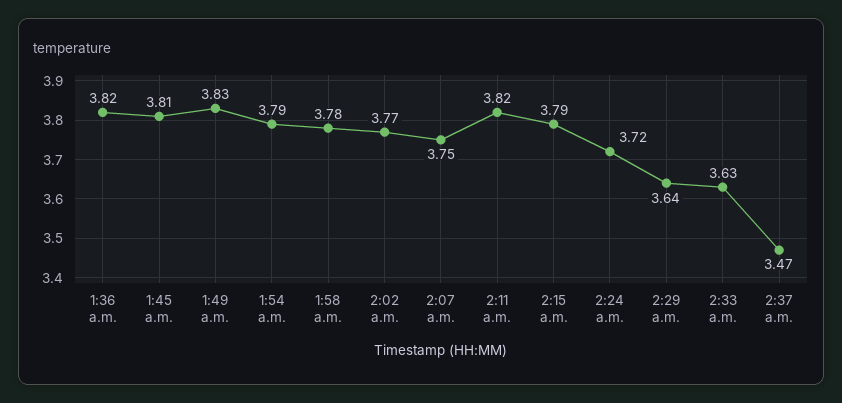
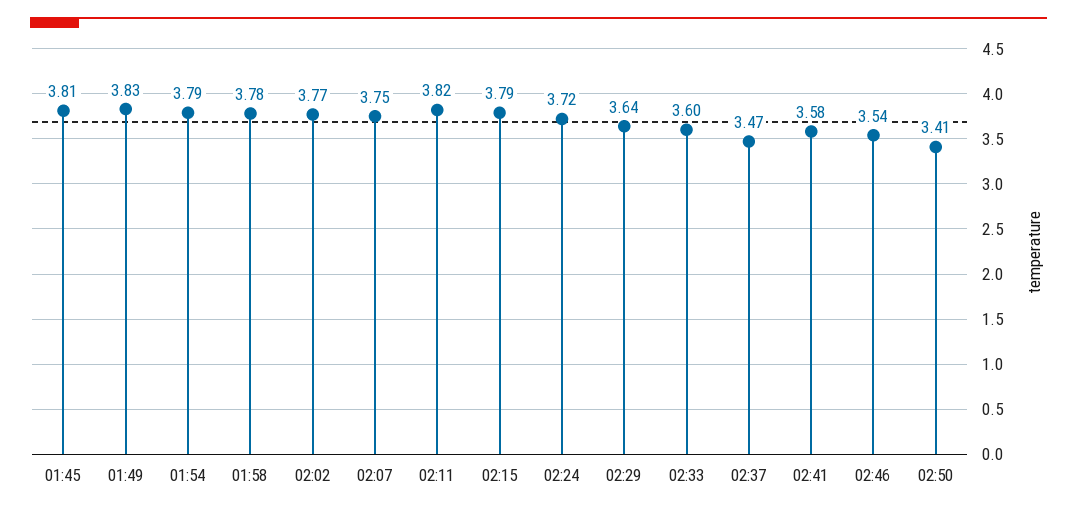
1:36 a.m.: 3.82 -> none
2:33 a.m.: 3.63 -> 3.6
02:41: none -> 3.58
02:46: none -> 3.54
02:50: none -> 3.41

